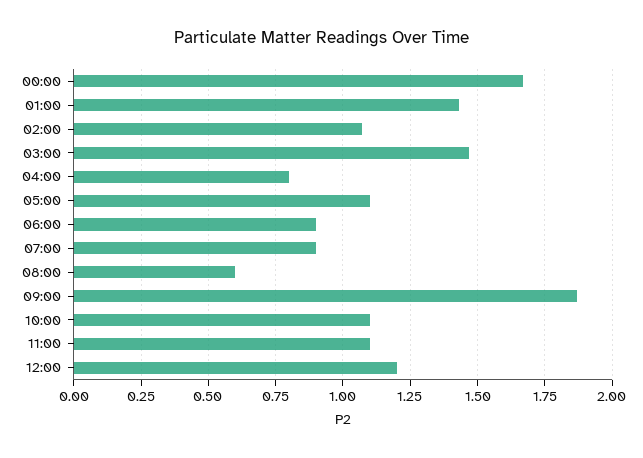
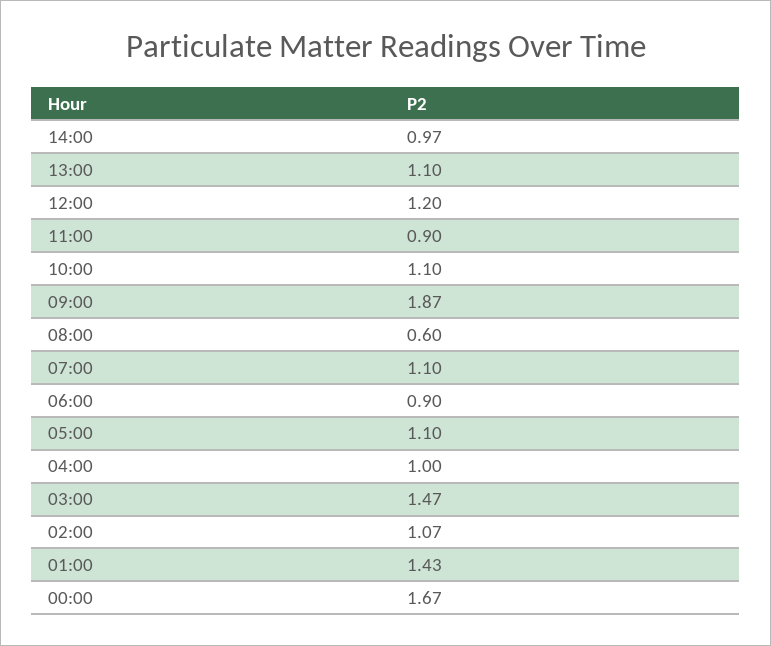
04:00: 0.8 -> 1
07:00: 0.9 -> 1.1
11:00: 1.1 -> 0.9
14:00: none -> 0.97
13:00: none -> 1.1

